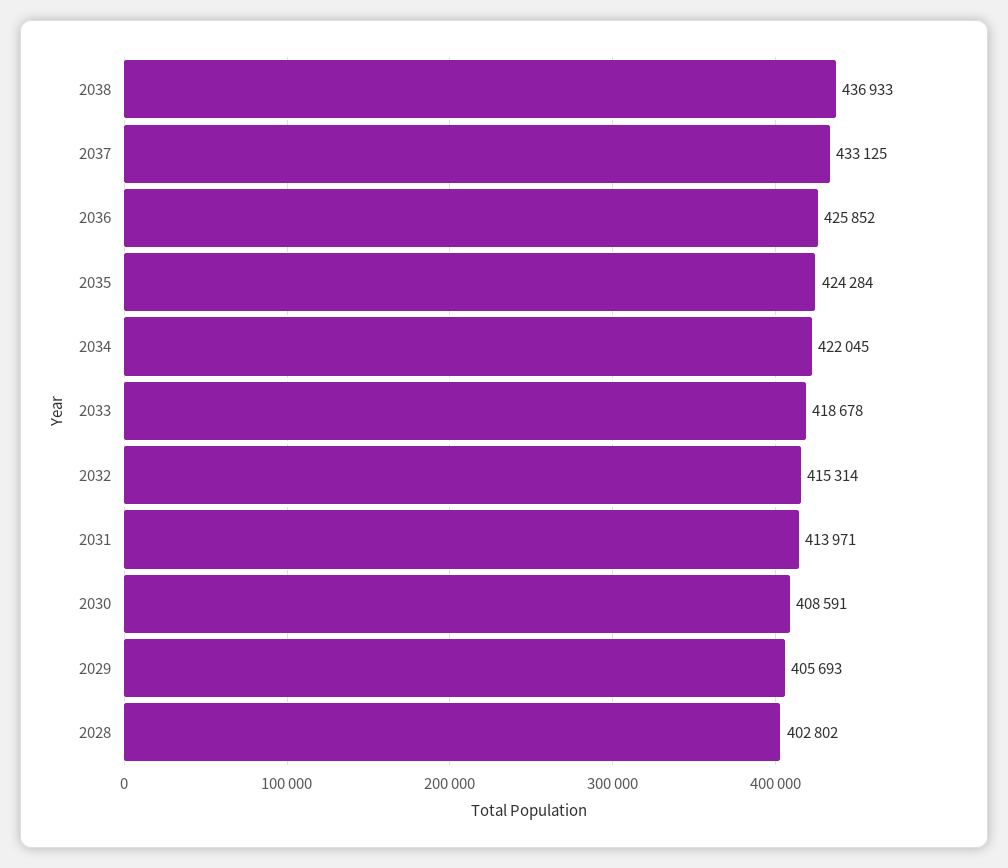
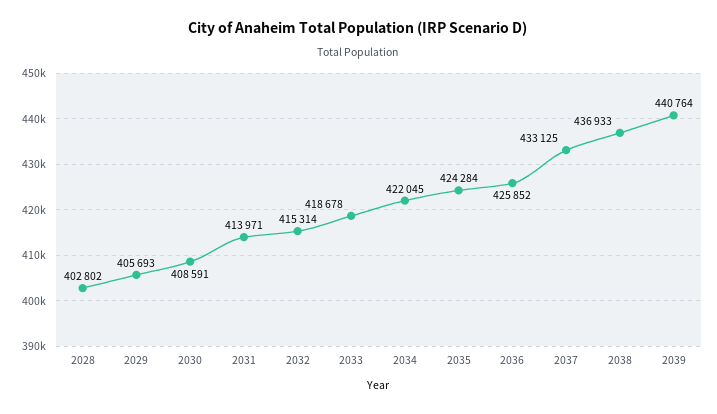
2039: none -> 440764

